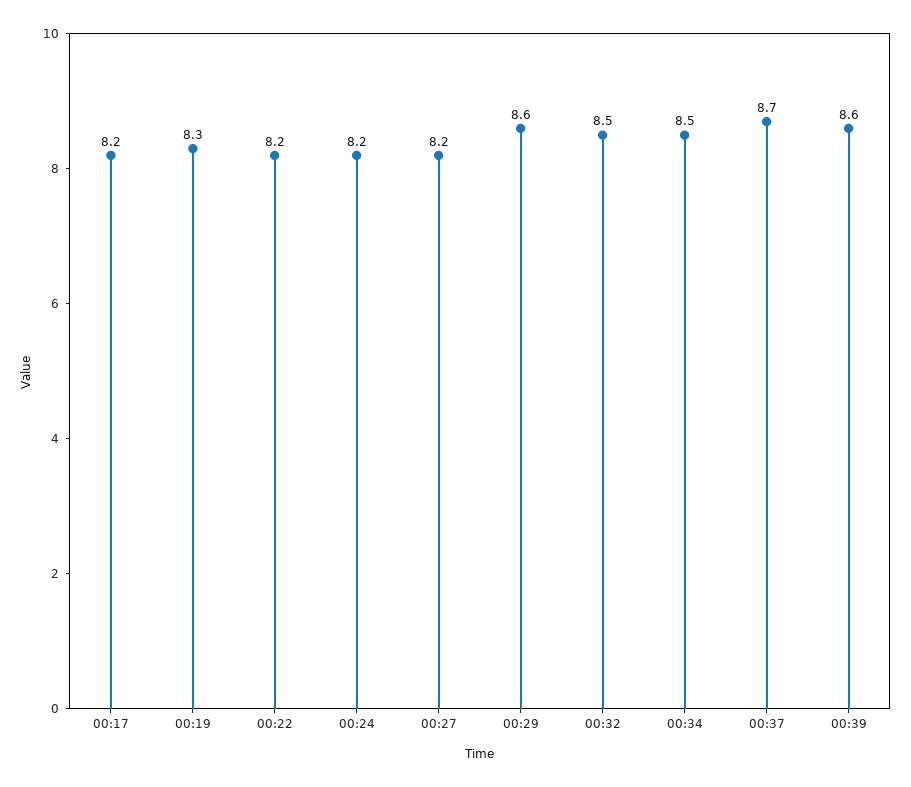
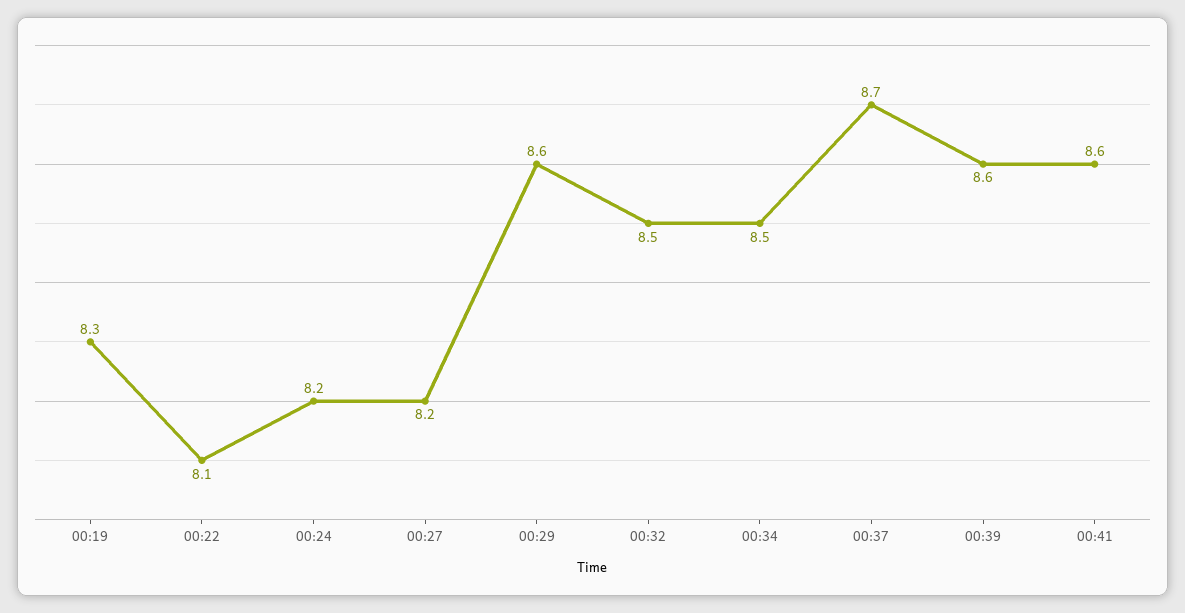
00:17: 8.2 -> none
00:22: 8.2 -> 8.1
00:41: none -> 8.6

